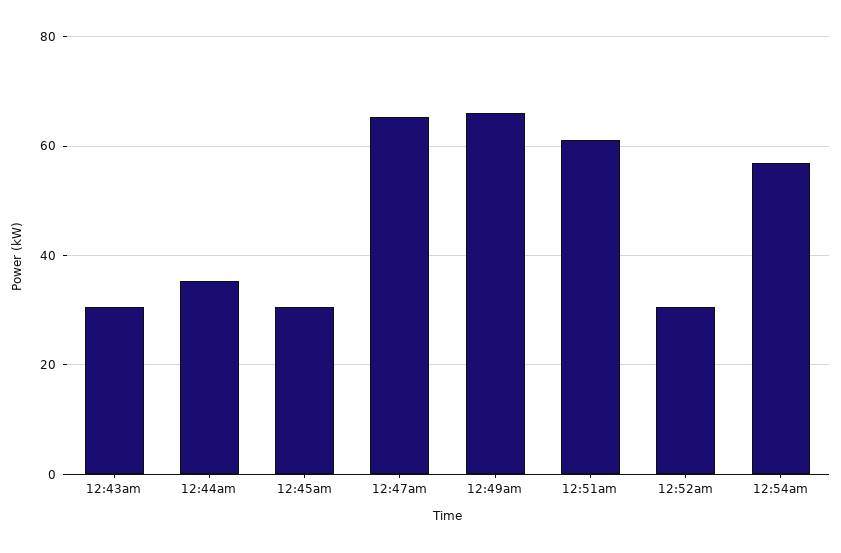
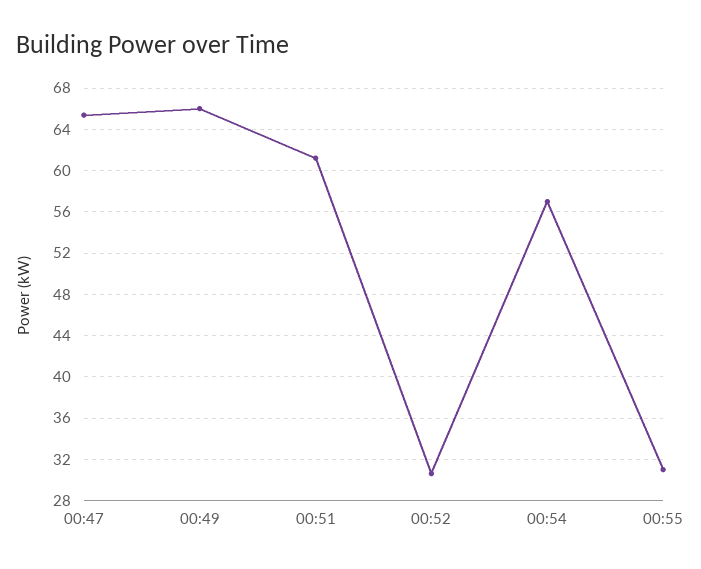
12:43am: 30 -> none
12:44am: 36 -> none
12:45am: 30 -> none
00:55: none -> 31

